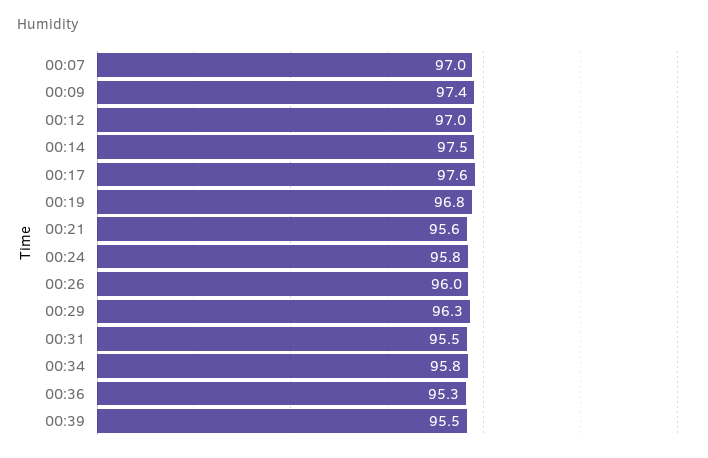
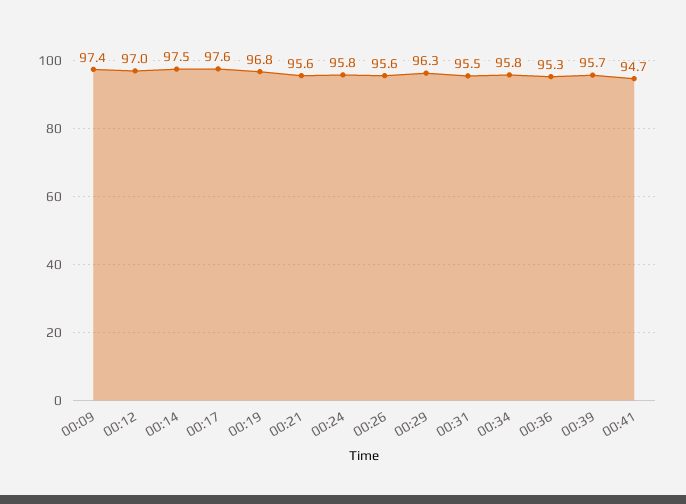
00:07: 97 -> none
00:26: 96 -> 95.6
00:39: 95.5 -> 95.7
00:41: none -> 94.7

